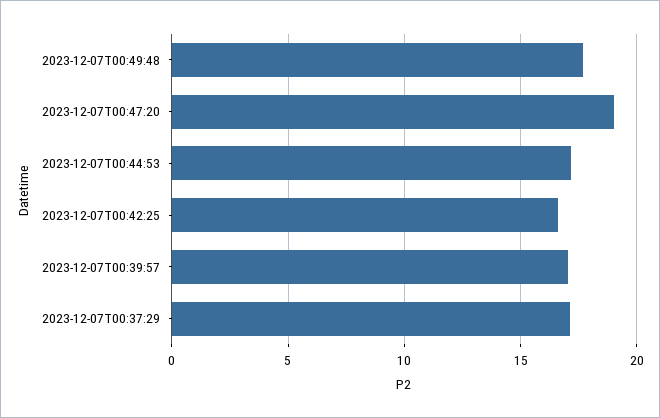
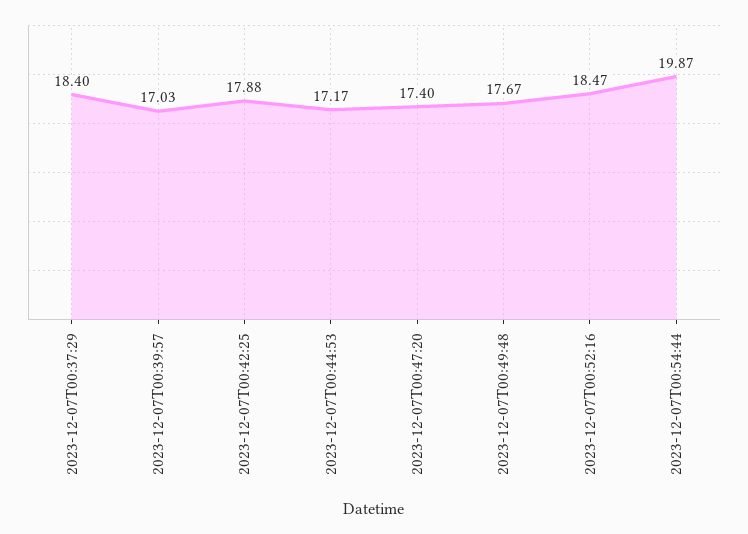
2023-12-07T00:47:20: 19 -> 17.4
2023-12-07T00:42:25: 16.5 -> 17.88
2023-12-07T00:37:29: 17 -> 18.4
2023-12-07T00:52:16: none -> 18.47
2023-12-07T00:54:44: none -> 19.87

